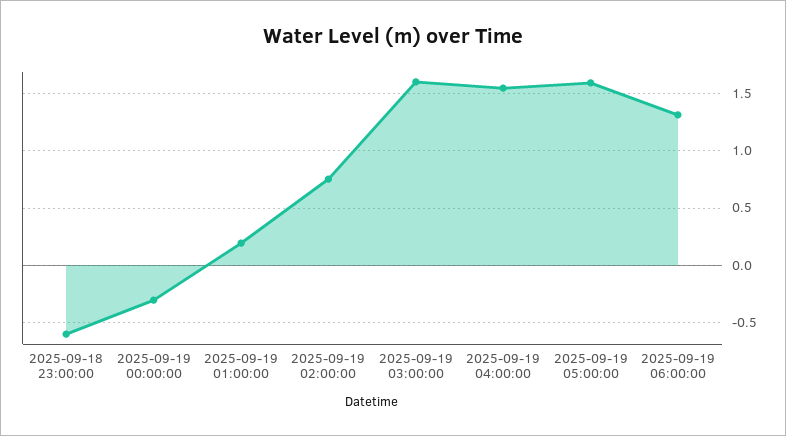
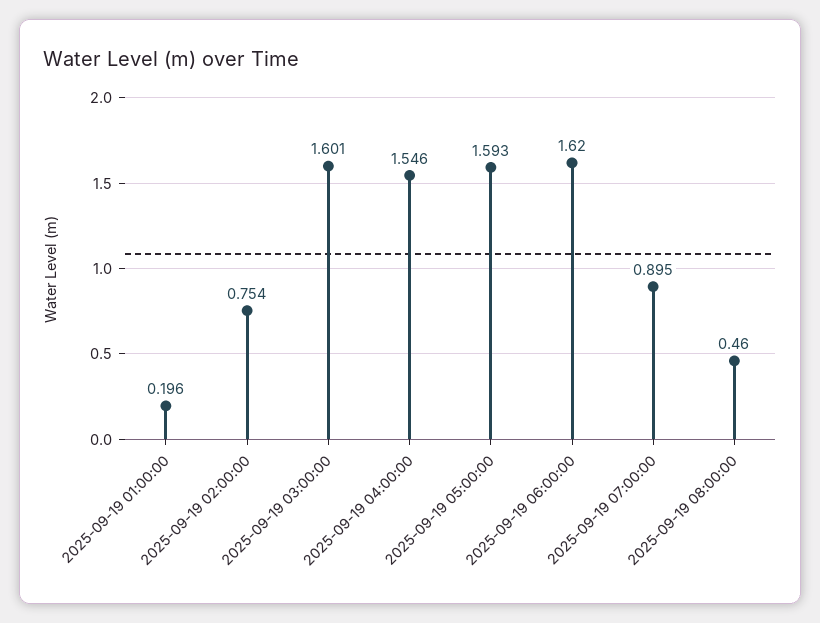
2025-09-18 23:00:00: -0.6 -> none
2025-09-19 00:00:00: -0.3 -> none
2025-09-19 06:00:00: 1.3 -> 1.62
2025-09-19 07:00:00: none -> 0.895
2025-09-19 08:00:00: none -> 0.46

